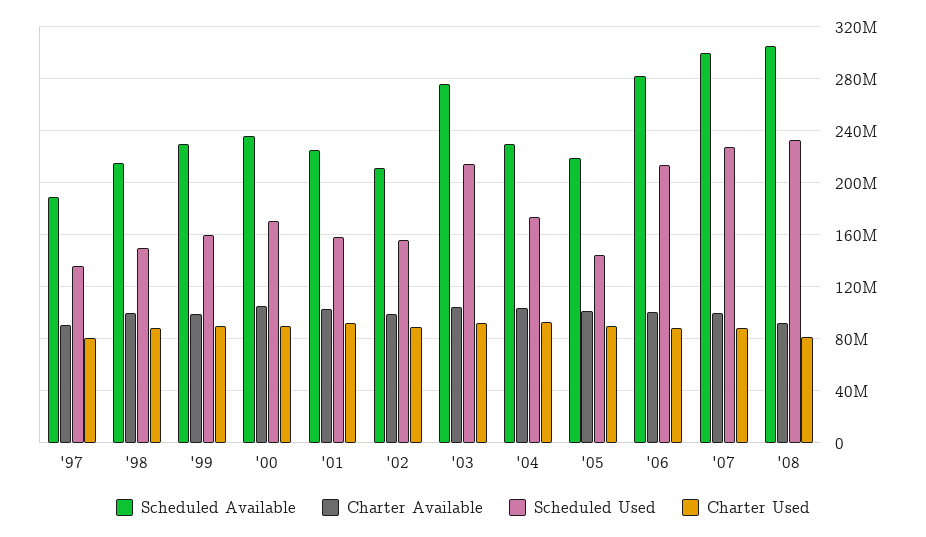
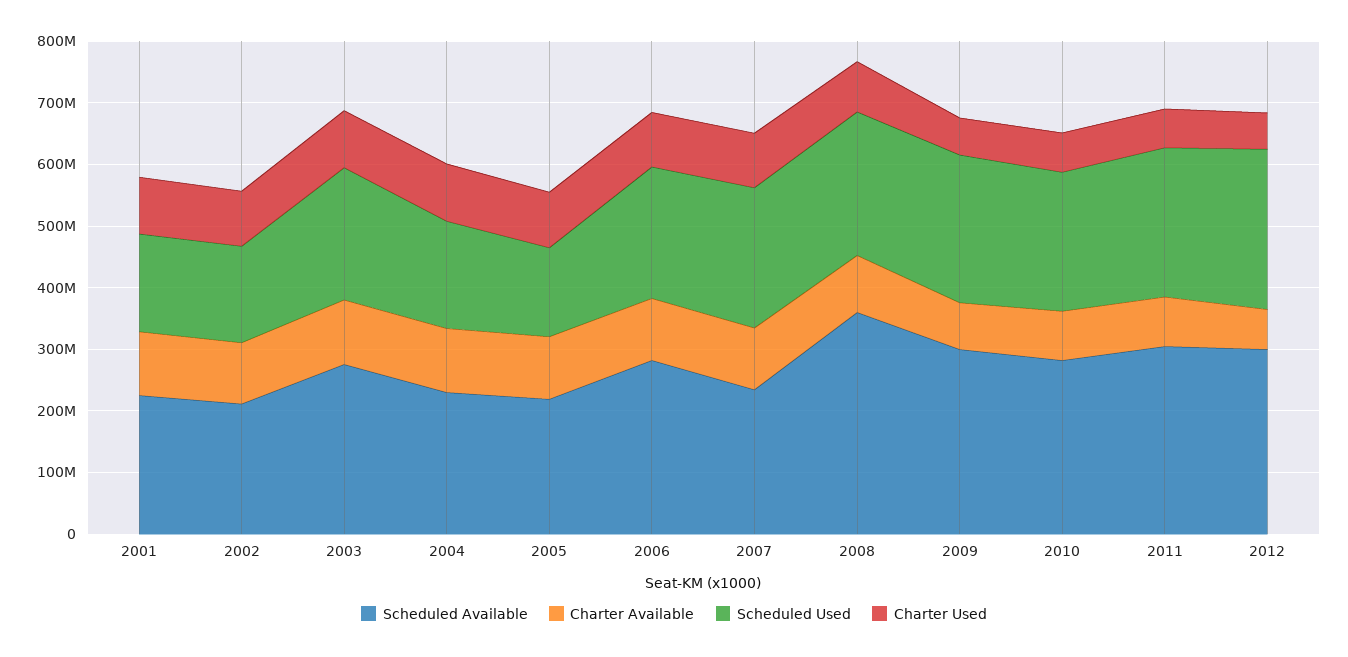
Scheduled Available, '97: 190000000 -> none
Charter Available, '97: 90000000 -> none
Scheduled Used, '97: 135000000 -> none
Charter Used, '97: 80000000 -> none
Scheduled Available, '98: 215000000 -> none
Charter Available, '98: 100000000 -> none
Scheduled Used, '98: 150000000 -> none
Charter Used, '98: 90000000 -> none
Scheduled Available, '99: 230000000 -> none
Charter Available, '99: 100000000 -> none
Scheduled Used, '99: 160000000 -> none
Charter Used, '99: 90000000 -> none
Scheduled Available, '00: 235000000 -> none
Charter Available, '00: 105000000 -> none
Scheduled Used, '00: 170000000 -> none
Charter Used, '00: 90000000 -> none
Scheduled Available, '07: 300000000 -> 240000000
Scheduled Available, '08: 305000000 -> 360000000
Scheduled Available, 2009: none -> 300000000
Charter Available, 2009: none -> 80000000
Scheduled Used, 2009: none -> 240000000
Charter Used, 2009: none -> 60000000
Scheduled Available, 2010: none -> 280000000
Charter Available, 2010: none -> 80000000
Scheduled Used, 2010: none -> 220000000
Charter Used, 2010: none -> 60000000
Scheduled Available, 2011: none -> 300000000
Charter Available, 2011: none -> 80000000
Scheduled Used, 2011: none -> 240000000
Charter Used, 2011: none -> 60000000
Scheduled Available, 2012: none -> 300000000
Charter Available, 2012: none -> 60000000
Scheduled Used, 2012: none -> 260000000
Charter Used, 2012: none -> 60000000

